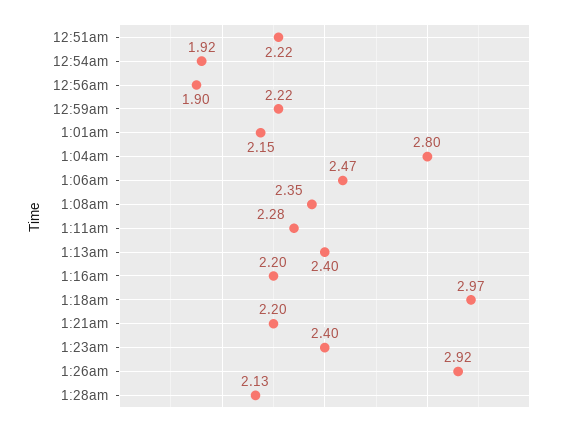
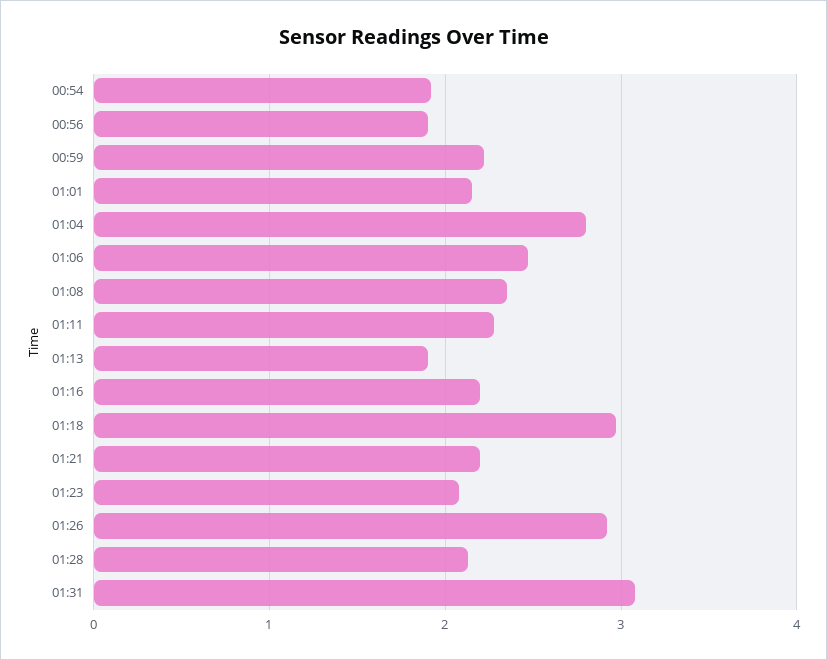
12:51am: 2.22 -> none
1:13am: 2.4 -> 1.9
1:23am: 2.4 -> 2.1
01:31: none -> 3.1

